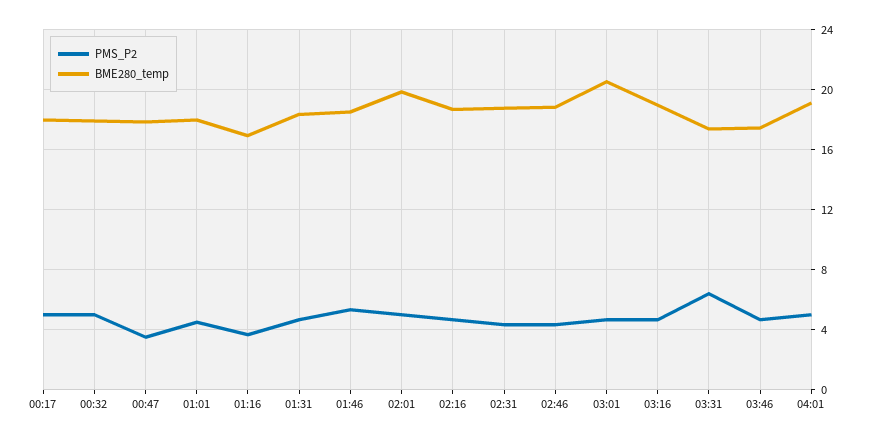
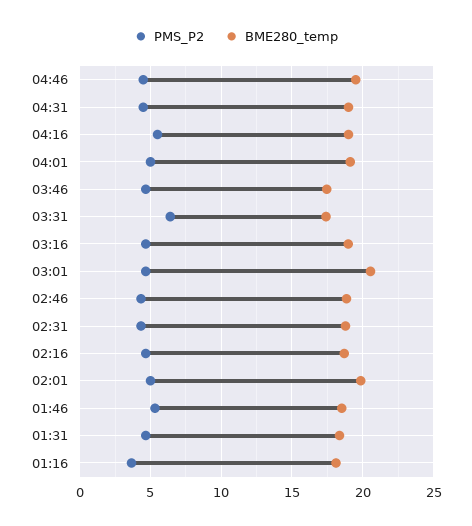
PMS_P2, 00:17: 5 -> none
BME280_temp, 00:17: 18 -> none
PMS_P2, 00:32: 5 -> none
BME280_temp, 00:32: 18 -> none
PMS_P2, 00:47: 3.5 -> none
BME280_temp, 00:47: 18 -> none
PMS_P2, 01:01: 4.5 -> none
BME280_temp, 01:01: 18 -> none
BME280_temp, 01:16: 17 -> 18
PMS_P2, 04:46: none -> 4.5
BME280_temp, 04:46: none -> 19.5
PMS_P2, 04:31: none -> 4.5
BME280_temp, 04:31: none -> 19
PMS_P2, 04:16: none -> 5.5
BME280_temp, 04:16: none -> 19

